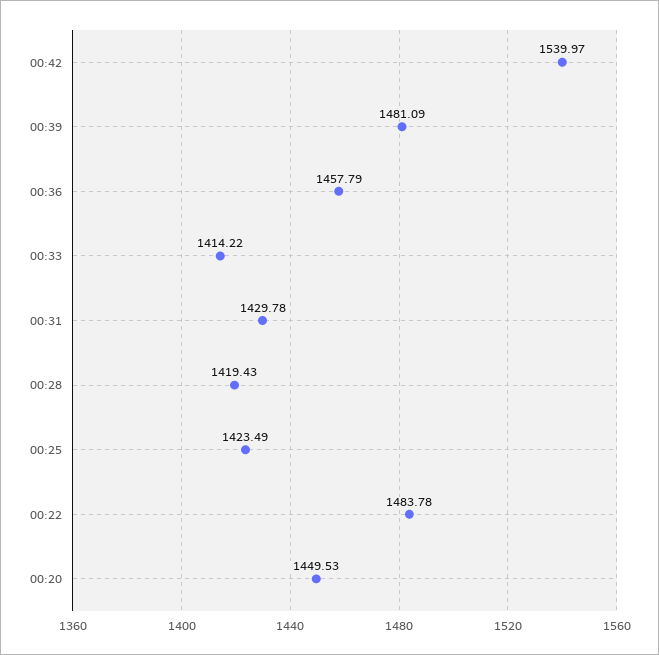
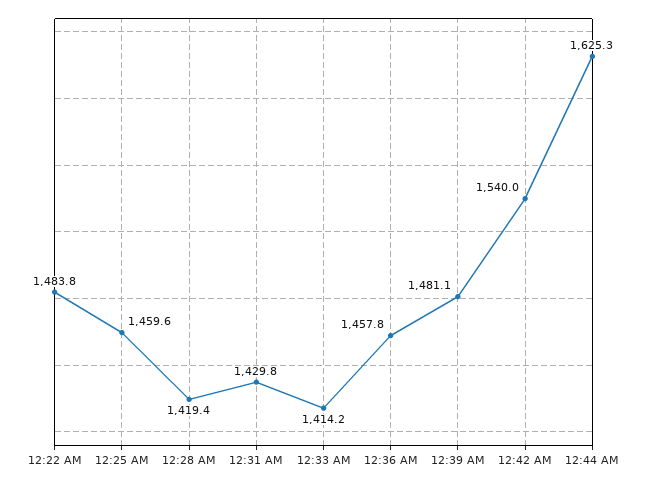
00:25: 1423.49 -> 1459.6
00:20: 1449.53 -> none
12:44 AM: none -> 1625.3

